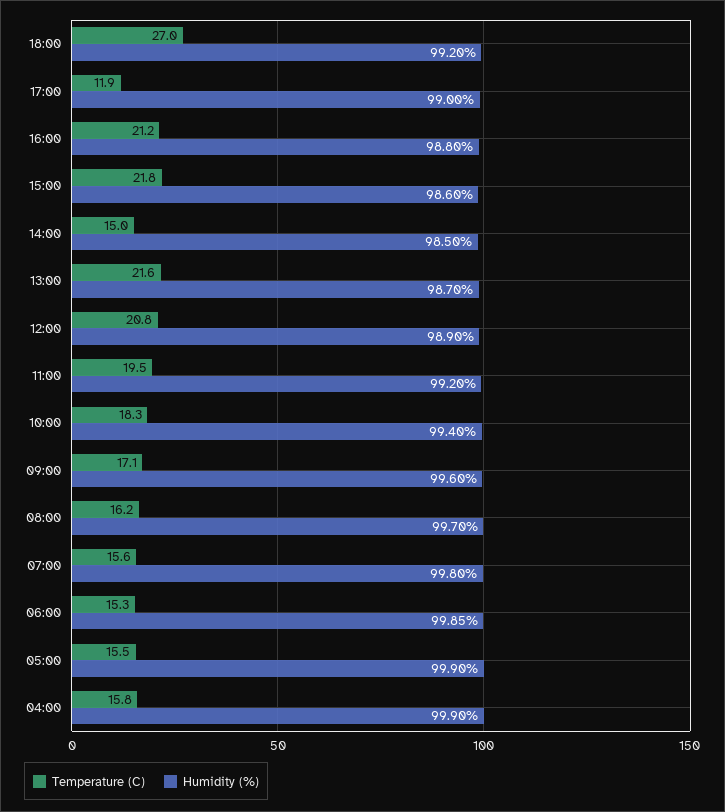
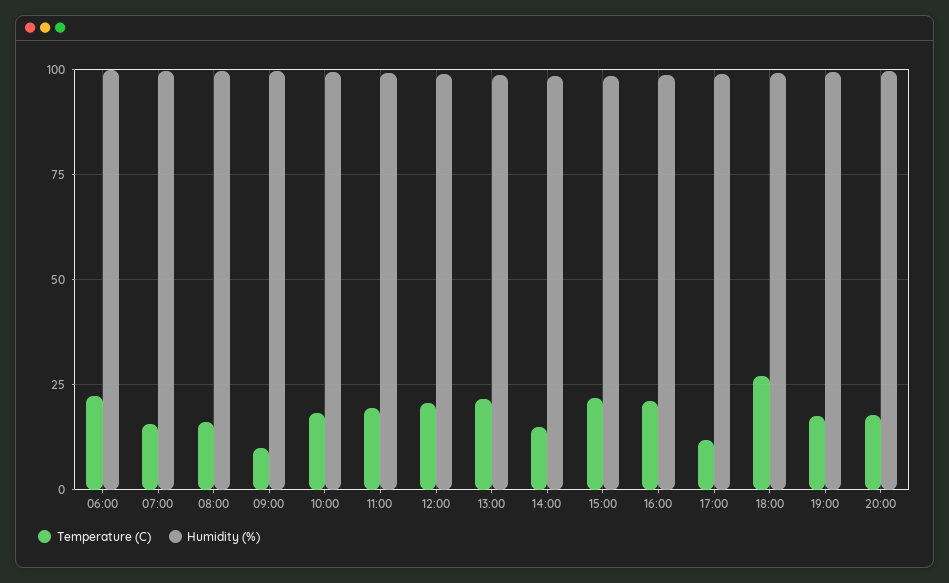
Temperature (C), 09:00: 17.1 -> 10
Temperature (C), 06:00: 15.3 -> 22.5
Temperature (C), 05:00: 15.5 -> none
Humidity (%), 05:00: 99.9 -> none
Temperature (C), 04:00: 15.8 -> none
Humidity (%), 04:00: 99.9 -> none
Temperature (C), 19:00: none -> 17.5
Humidity (%), 19:00: none -> 100
Temperature (C), 20:00: none -> 17.5
Humidity (%), 20:00: none -> 100

